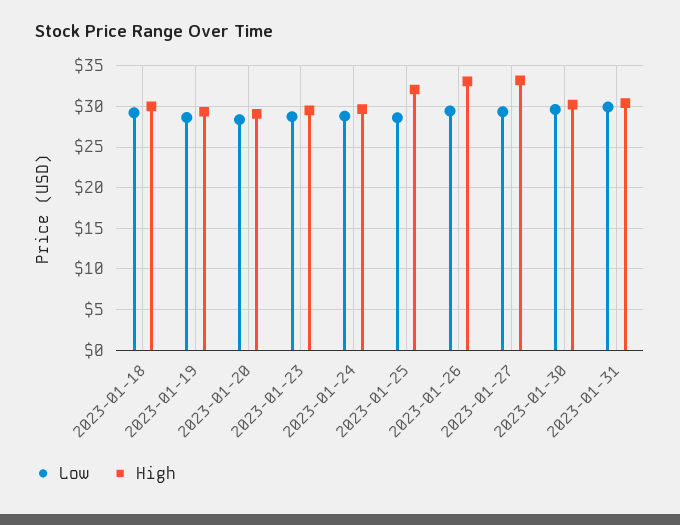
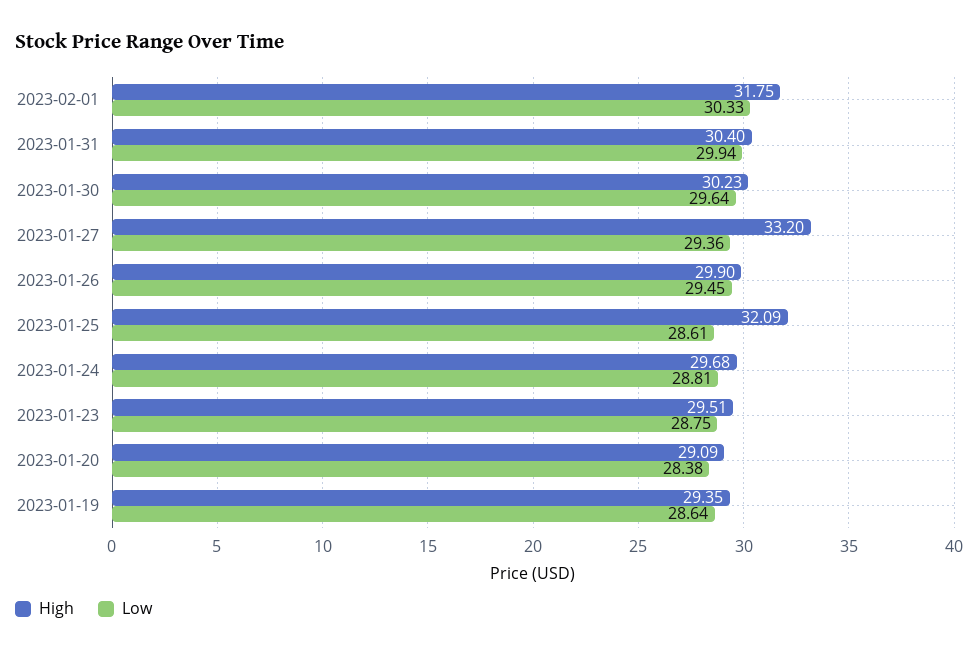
Low, 2023-01-18: 29 -> none
High, 2023-01-18: 30 -> none
High, 2023-01-26: 33 -> 29.9
High, 2023-02-01: none -> 31.75
Low, 2023-02-01: none -> 30.33

